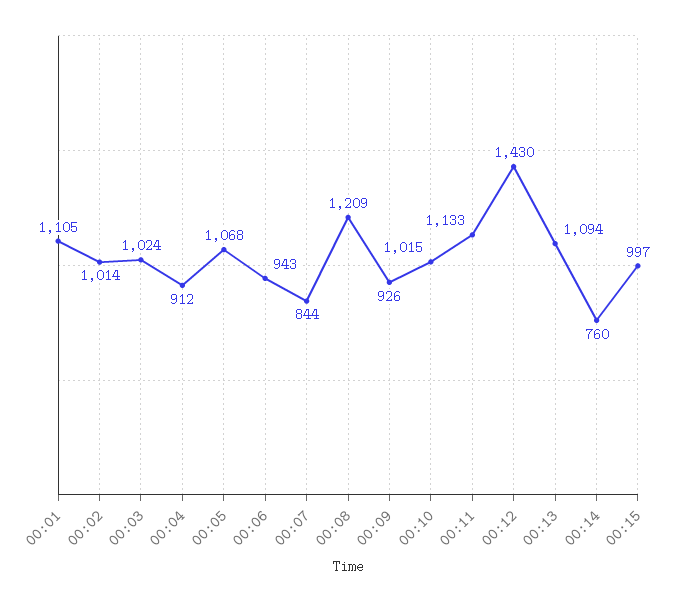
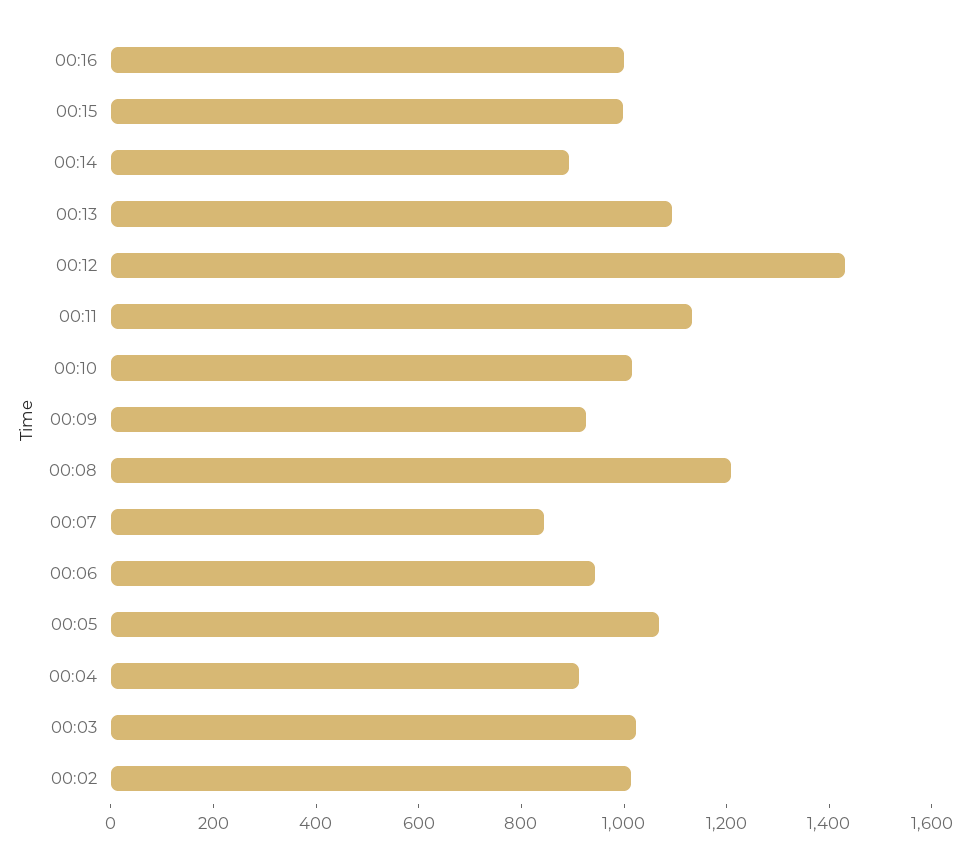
00:01: 1105 -> none
00:14: 760 -> 900
00:16: none -> 1000

